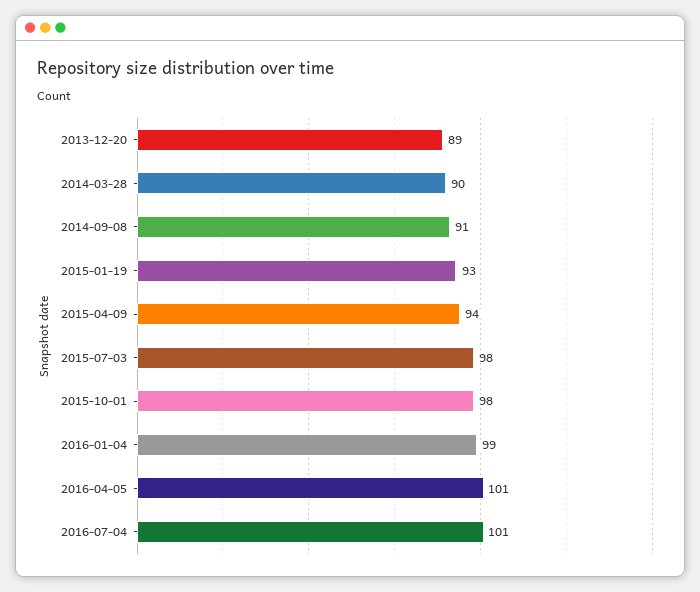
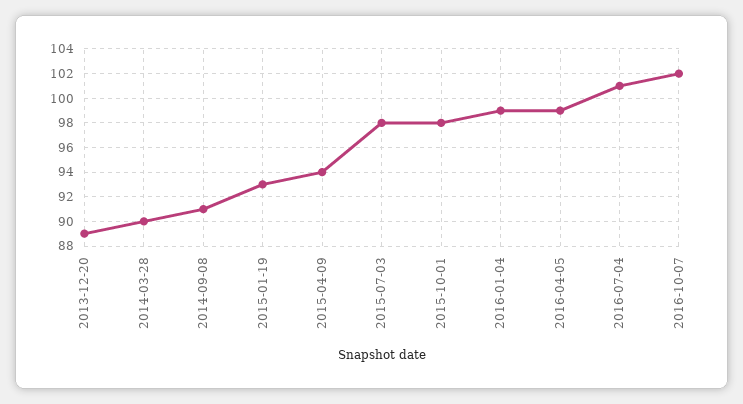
2016-04-05: 101 -> 99
2016-10-07: none -> 102

